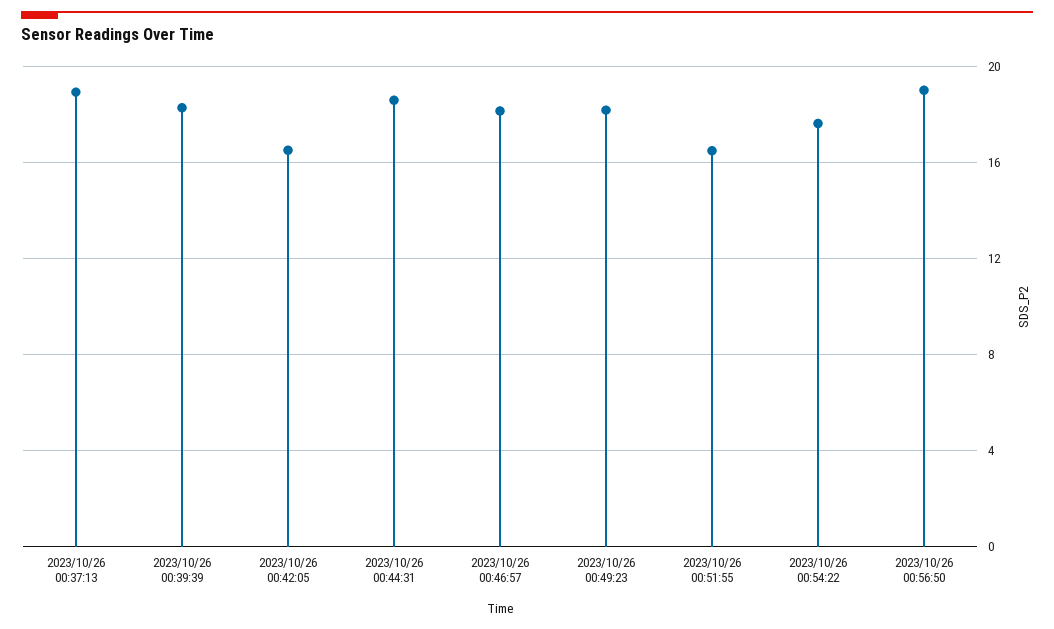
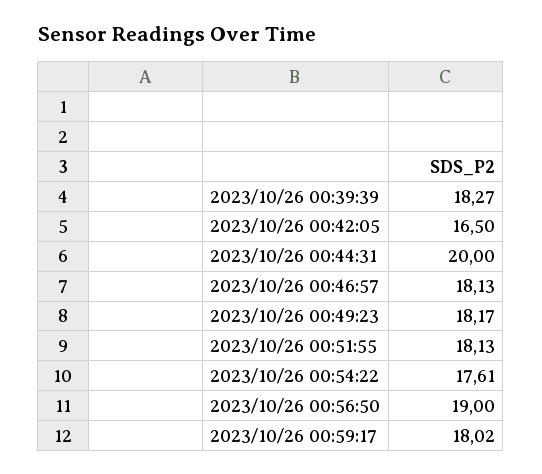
2023/10/26 00:37:13: 19 -> none
2023/10/26 00:44:31: 18.5 -> 20
2023/10/26 00:51:55: 16.5 -> 18.13
2023/10/26 00:59:17: none -> 18.02

